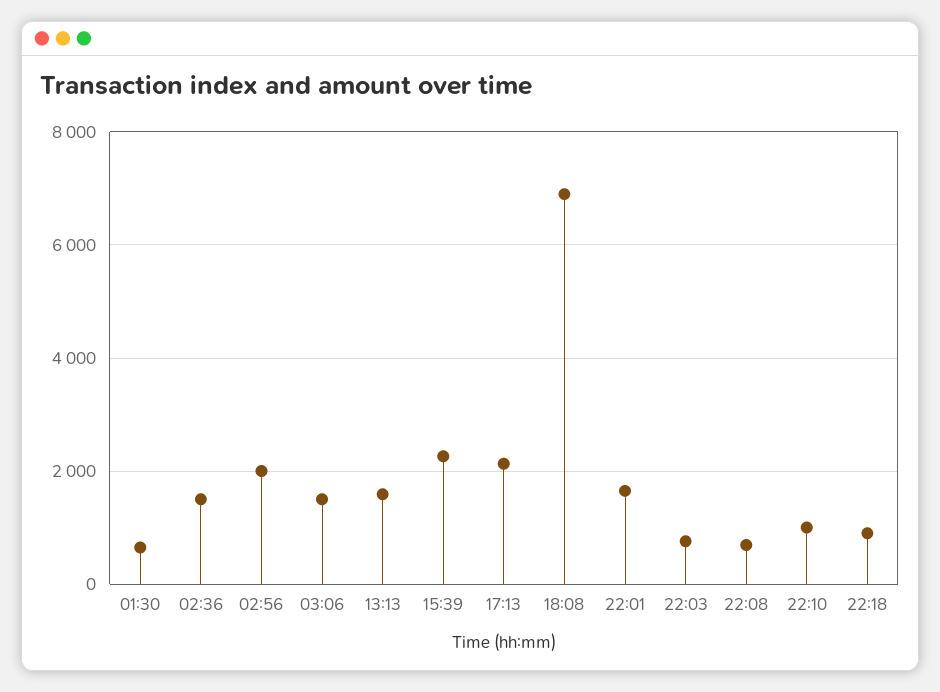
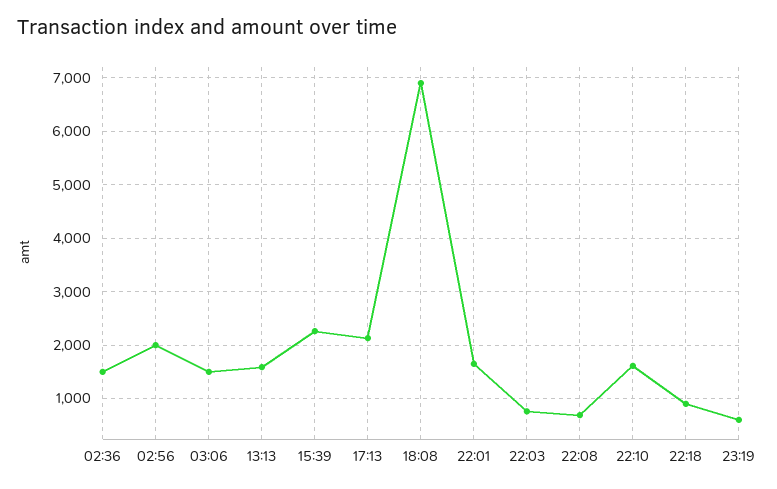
01:30: 600 -> none
22:10: 1000 -> 1600
23:19: none -> 600

